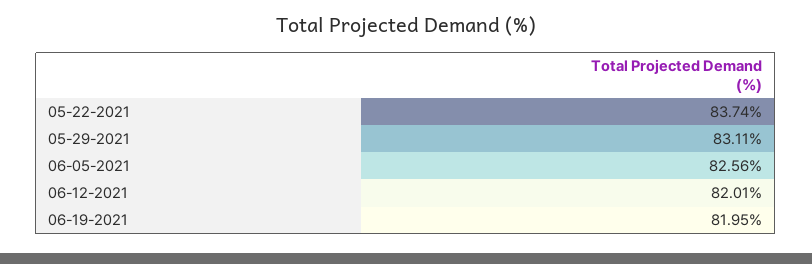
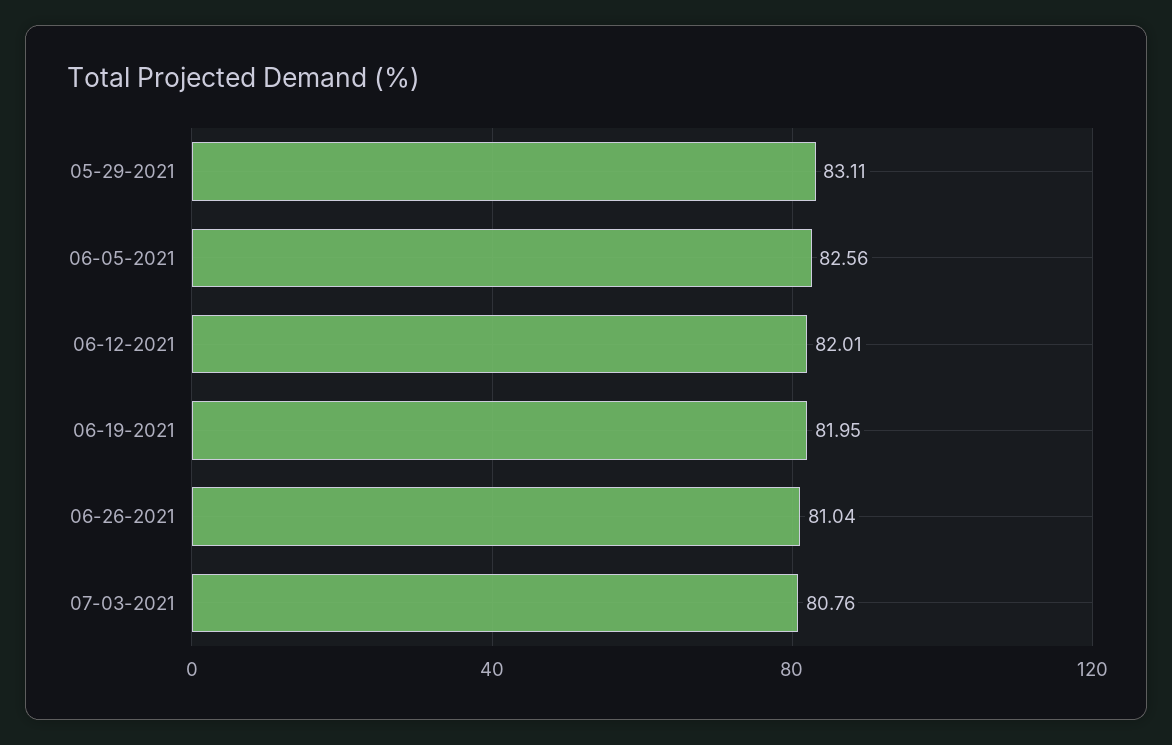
05-22-2021: 83.74 -> none
06-26-2021: none -> 81.04
07-03-2021: none -> 80.76

